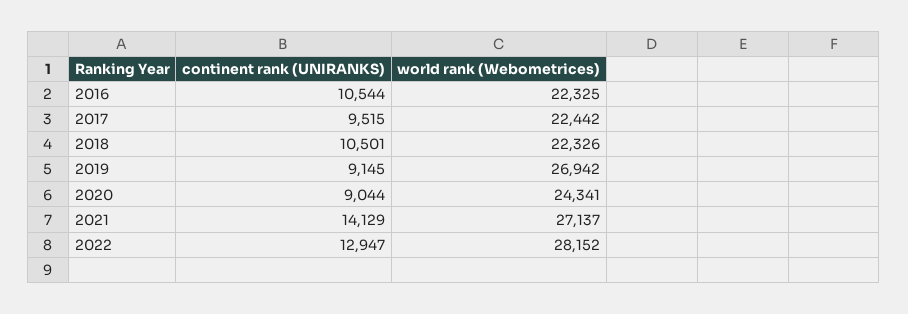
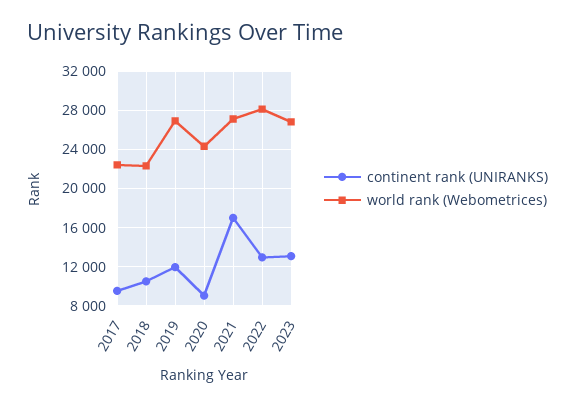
continent rank (UNIRANKS), 2016: 10544 -> none
world rank (Webometrices), 2016: 22325 -> none
continent rank (UNIRANKS), 2019: 9145 -> 12000
continent rank (UNIRANKS), 2021: 14129 -> 17000
continent rank (UNIRANKS), 2023: none -> 13000
world rank (Webometrices), 2023: none -> 27000

